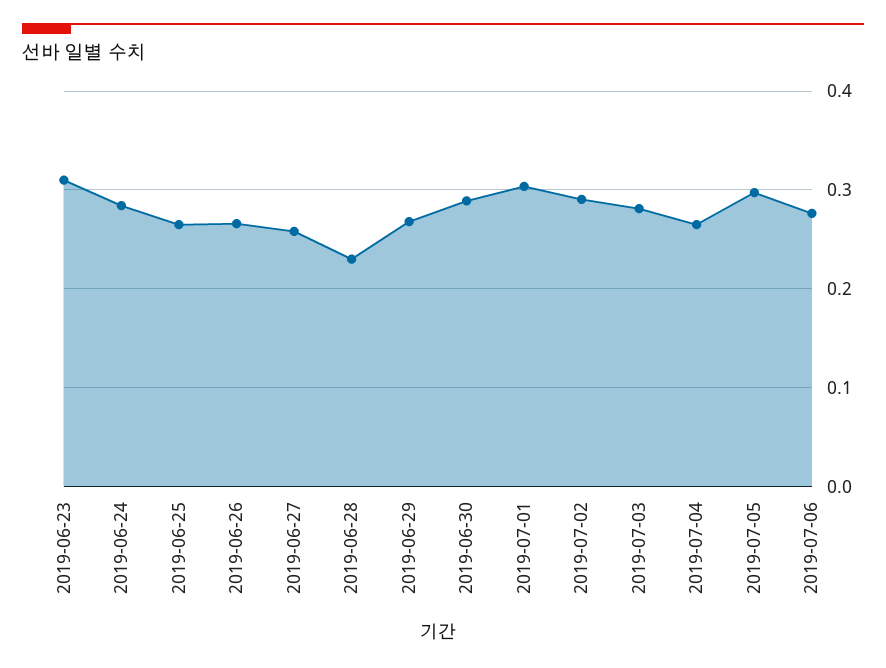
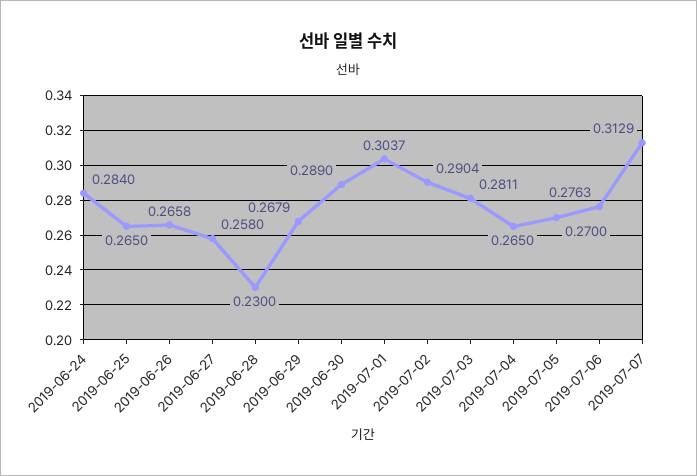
2019-06-23: 0.31 -> none
2019-07-05: 0.3 -> 0.27
2019-07-07: none -> 0.3129

